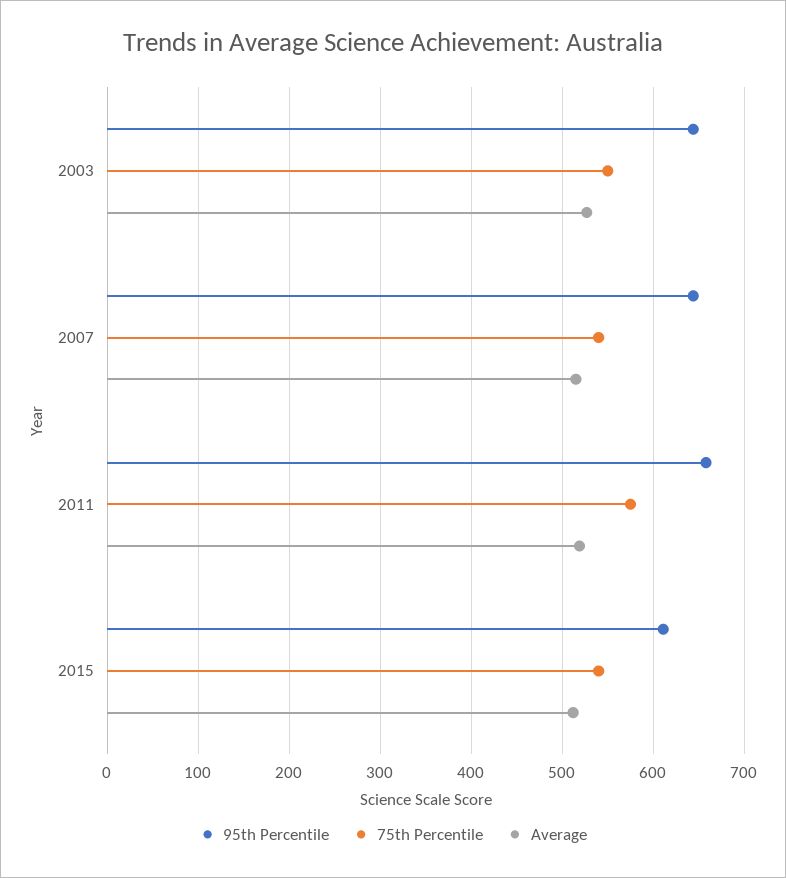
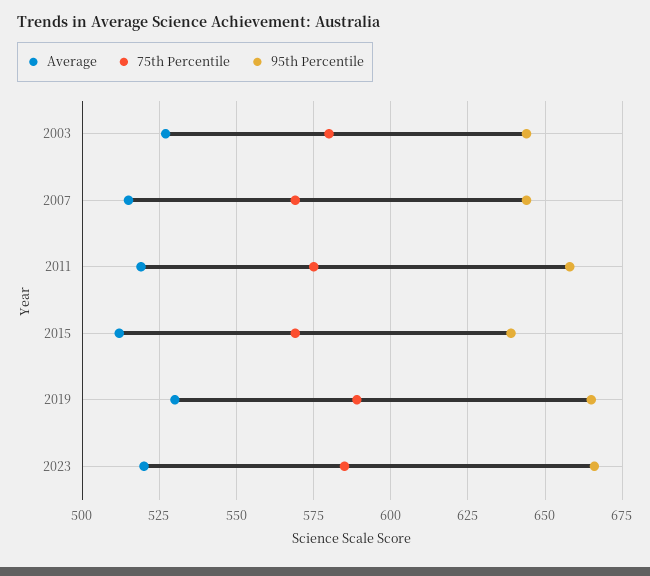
75th Percentile, 2003: 550 -> 580
75th Percentile, 2007: 540 -> 570
95th Percentile, 2015: 610 -> 640
75th Percentile, 2015: 540 -> 570
Average, 2019: none -> 530
75th Percentile, 2019: none -> 590
95th Percentile, 2019: none -> 665
Average, 2023: none -> 520
75th Percentile, 2023: none -> 585
95th Percentile, 2023: none -> 665

